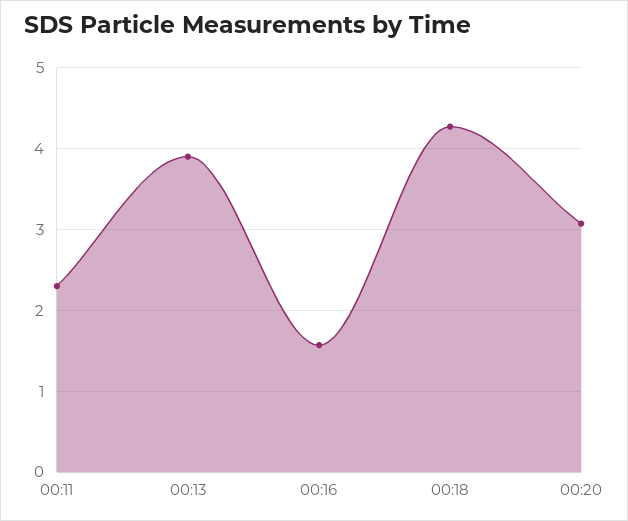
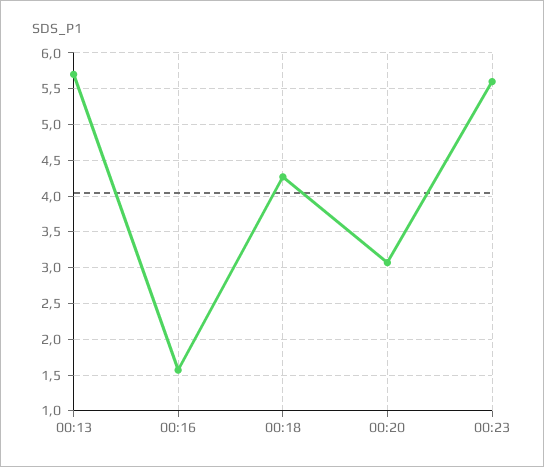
00:11: 2.3 -> none
00:13: 3.9 -> 5.7
00:23: none -> 5.6

